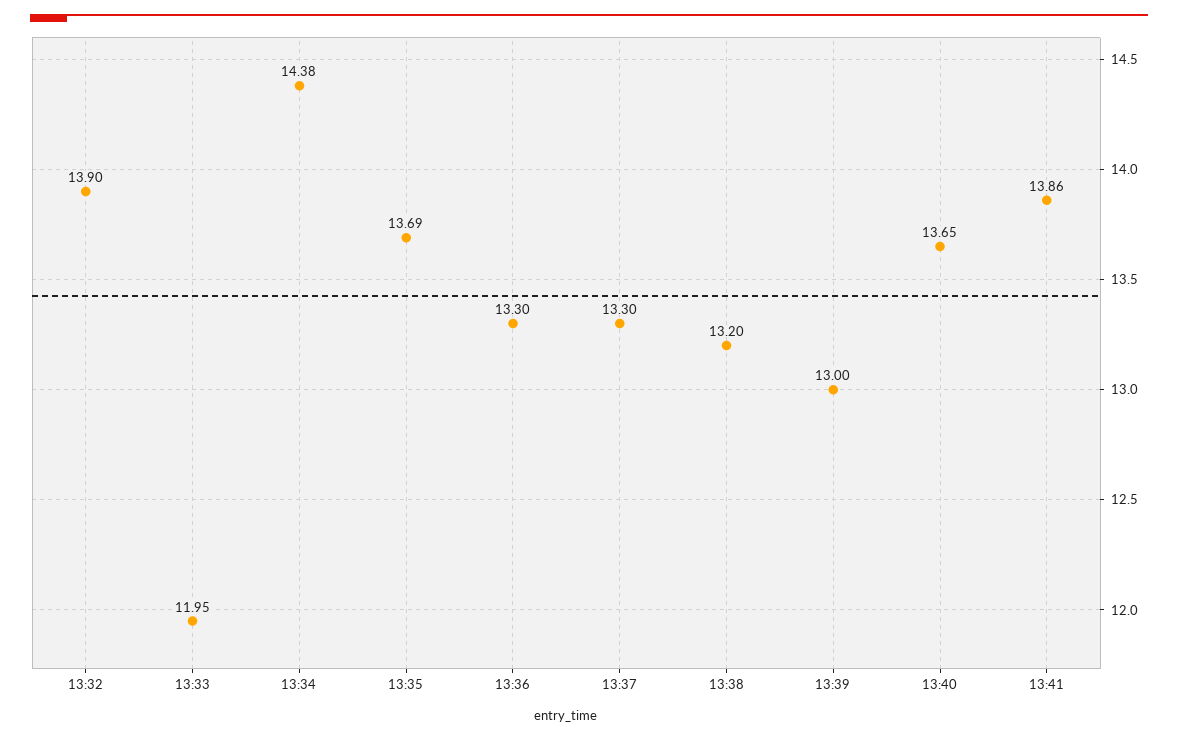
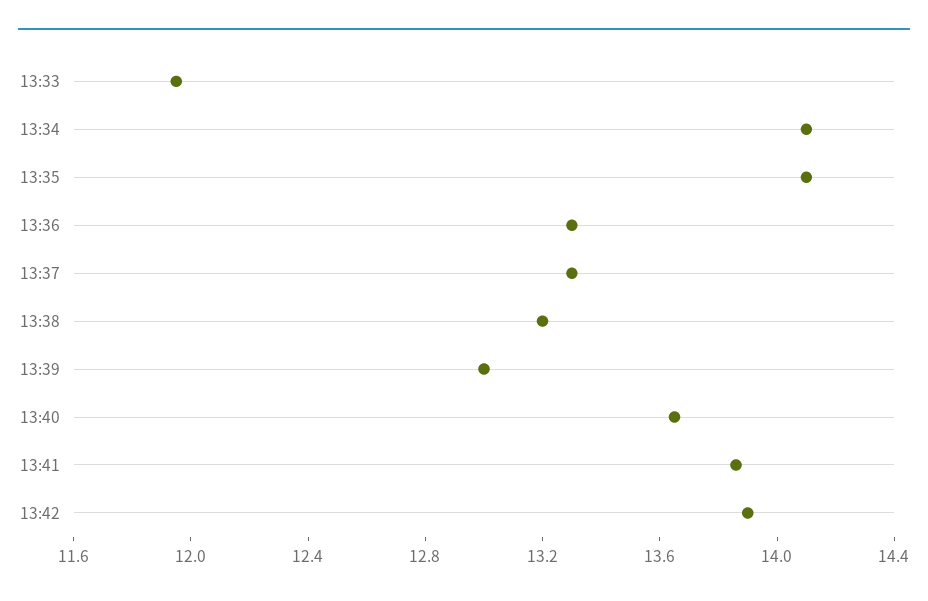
13:32: 13.9 -> none
13:34: 14.38 -> 14.1
13:35: 13.69 -> 14.1
13:42: none -> 13.9

